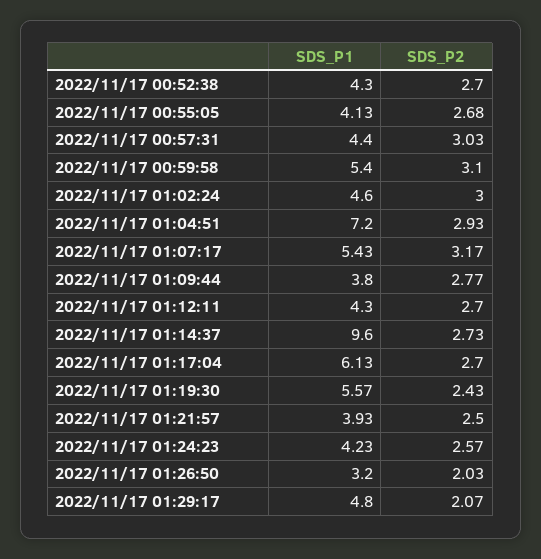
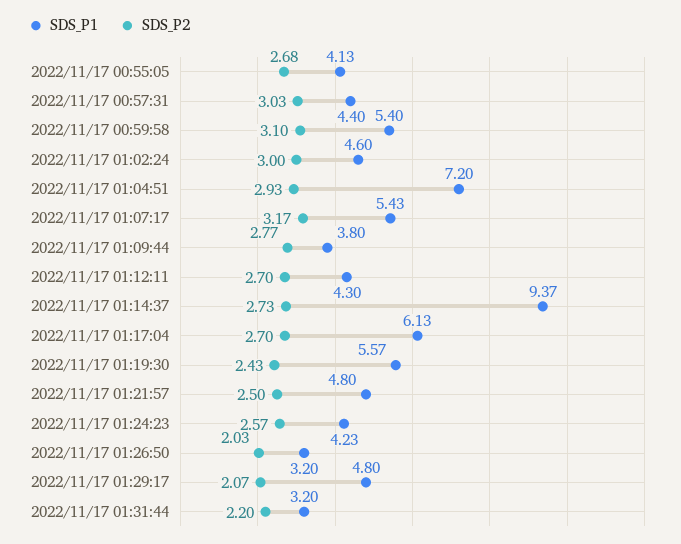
SDS_P1, 2022/11/17 00:52:38: 4.3 -> none
SDS_P2, 2022/11/17 00:52:38: 2.7 -> none
SDS_P1, 2022/11/17 01:14:37: 9.6 -> 9.37
SDS_P1, 2022/11/17 01:21:57: 3.93 -> 4.8
SDS_P1, 2022/11/17 01:31:44: none -> 3.2
SDS_P2, 2022/11/17 01:31:44: none -> 2.2

